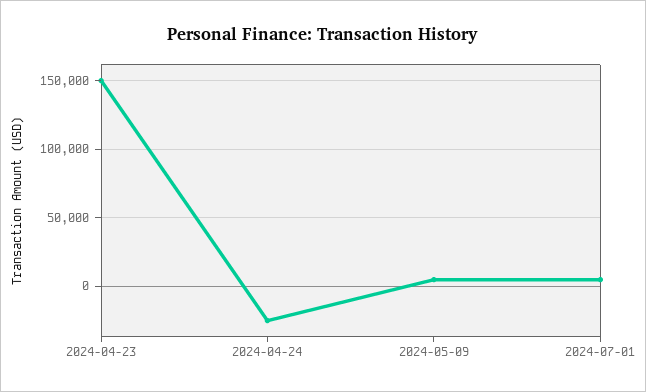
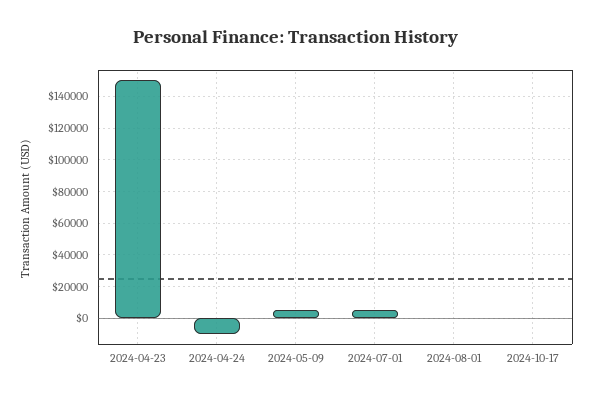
2024-04-24: -25000 -> -10000
2024-08-01: none -> 0
2024-10-17: none -> 0

